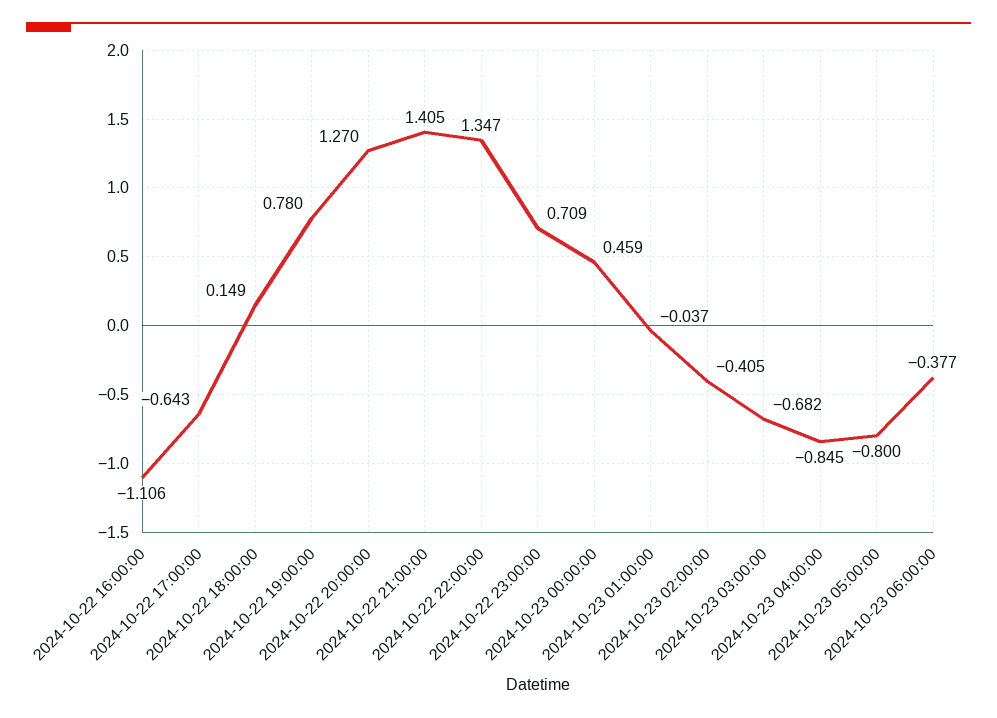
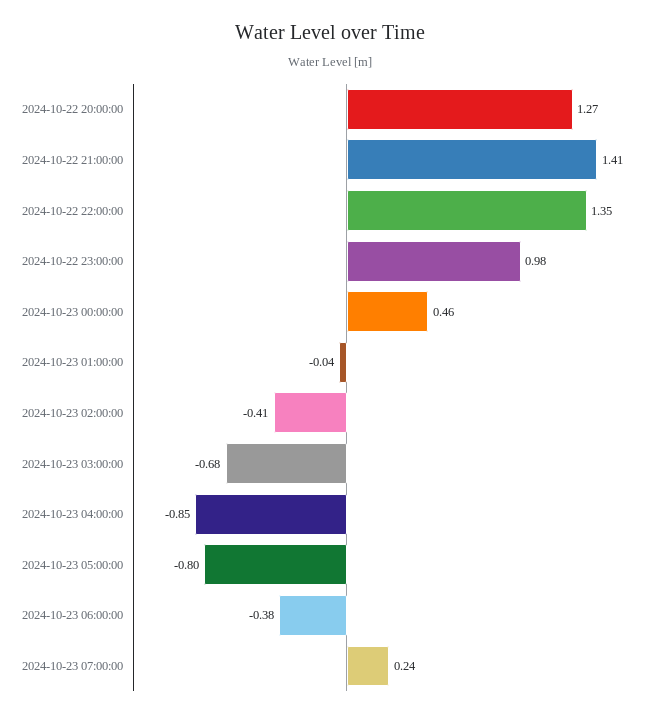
2024-10-22 16:00:00: -1.106 -> none
2024-10-22 17:00:00: -0.643 -> none
2024-10-22 18:00:00: 0.149 -> none
2024-10-22 19:00:00: 0.78 -> none
2024-10-22 23:00:00: 0.709 -> 0.98
2024-10-23 07:00:00: none -> 0.24

